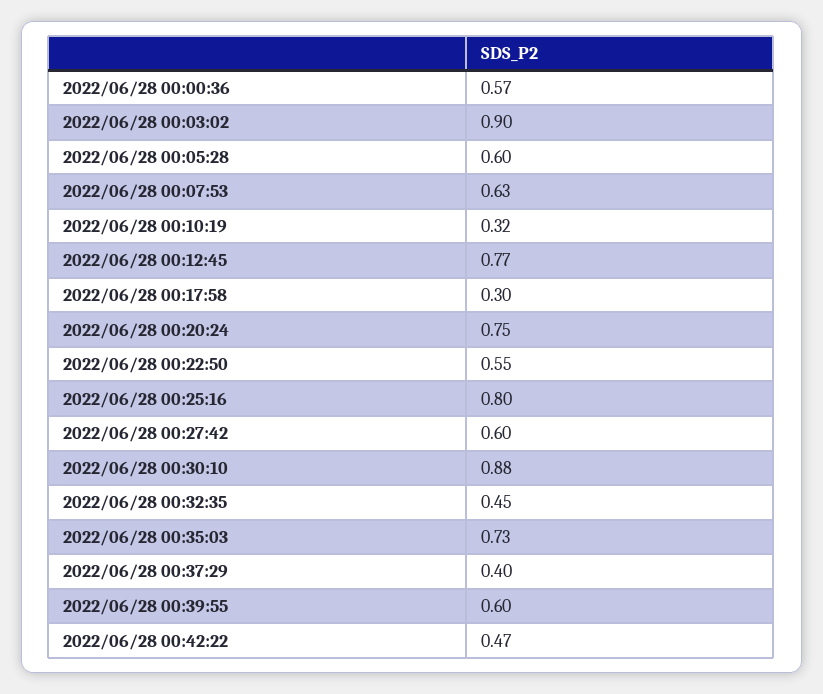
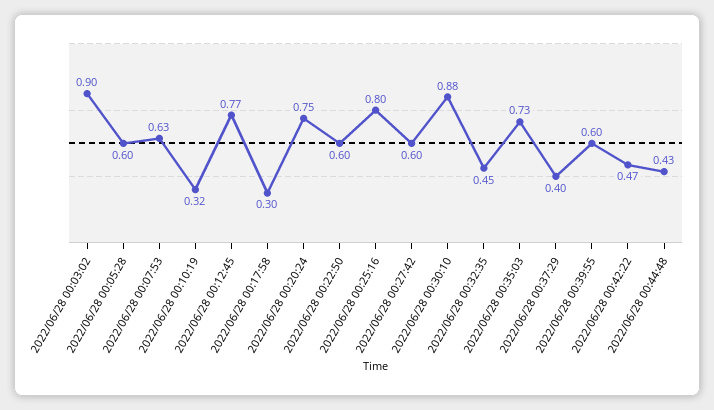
2022/06/28 00:00:36: 0.57 -> none
2022/06/28 00:22:50: 0.55 -> 0.6
2022/06/28 00:44:48: none -> 0.43

